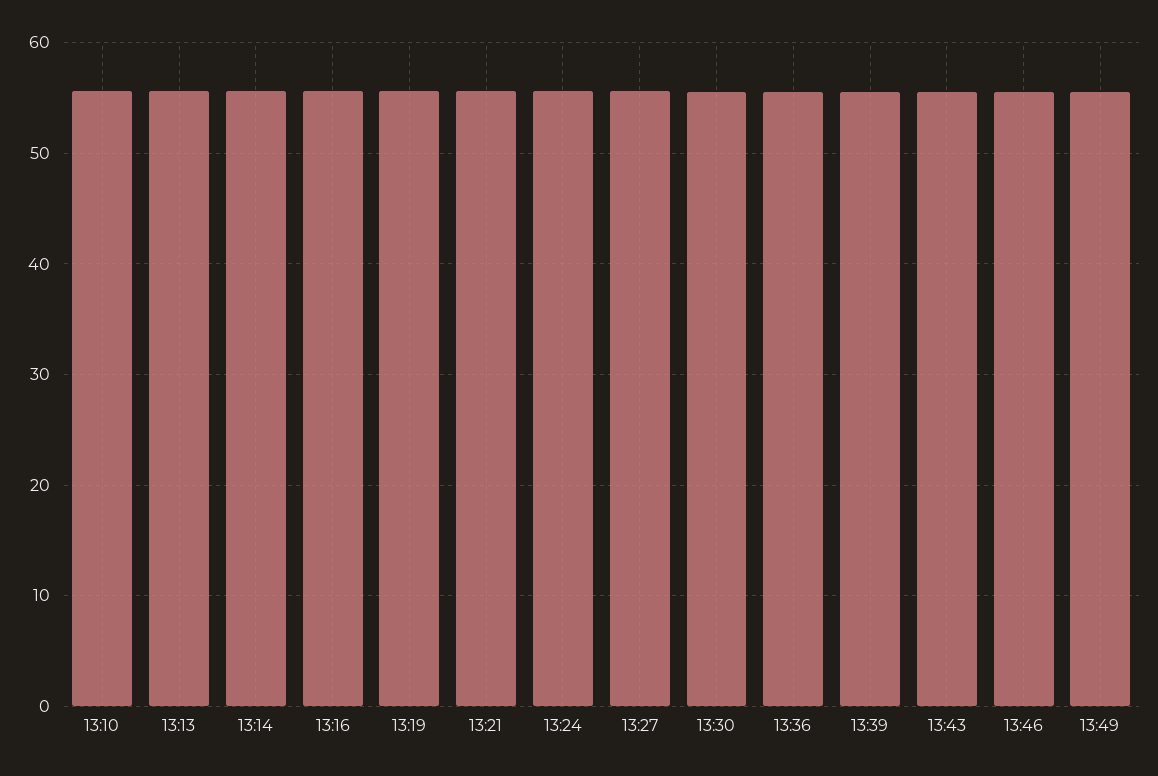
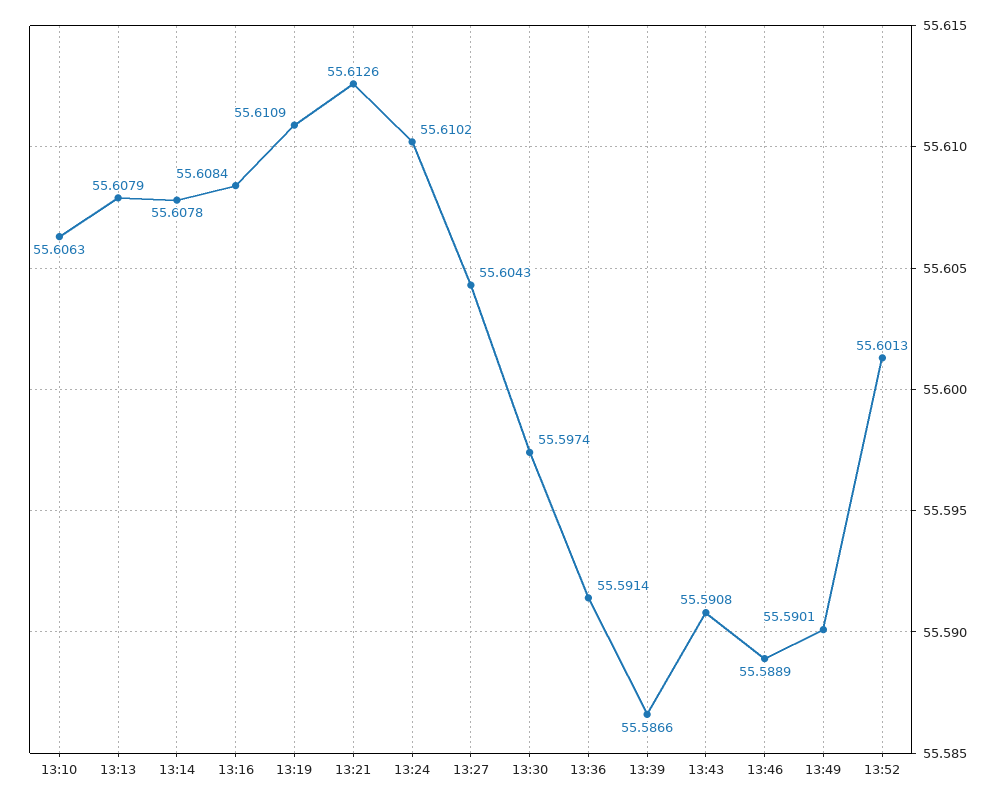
13:52: none -> 55.6013

